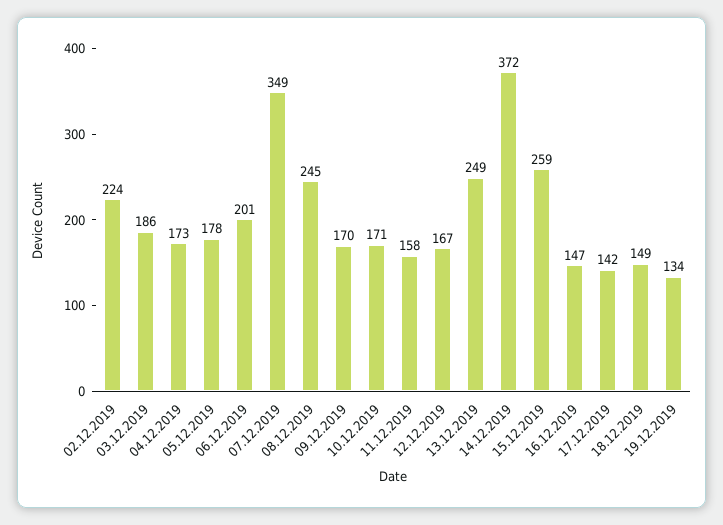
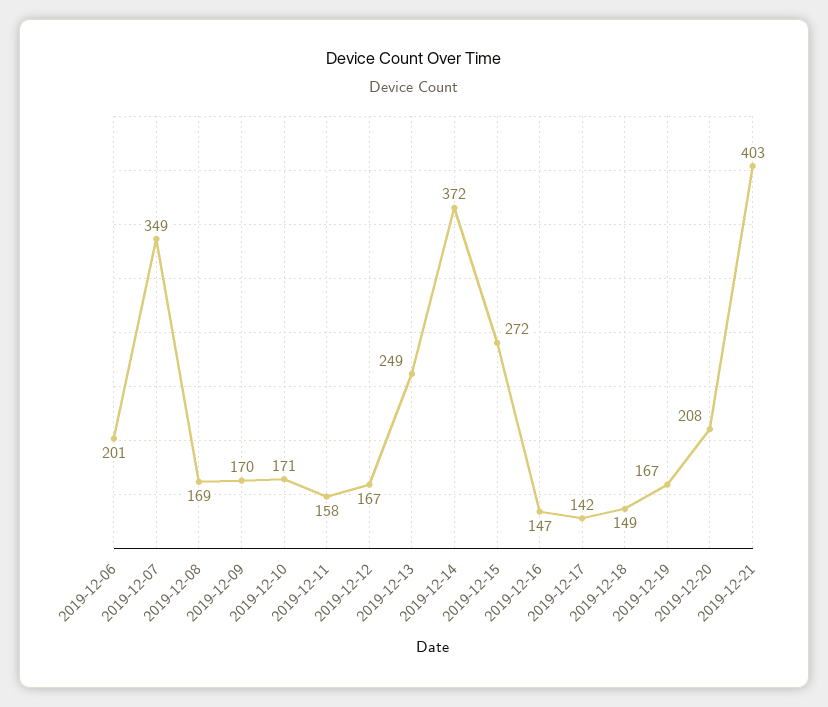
02.12.2019: 224 -> none
03.12.2019: 186 -> none
04.12.2019: 173 -> none
05.12.2019: 178 -> none
08.12.2019: 245 -> 169
15.12.2019: 259 -> 272
19.12.2019: 134 -> 167
2019-12-20: none -> 208
2019-12-21: none -> 403

